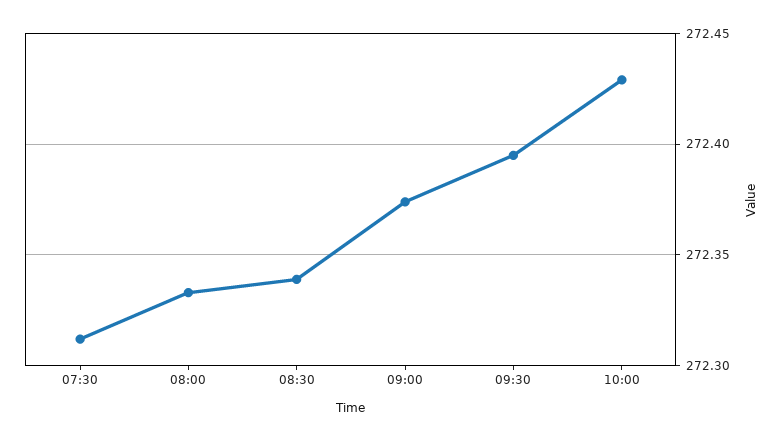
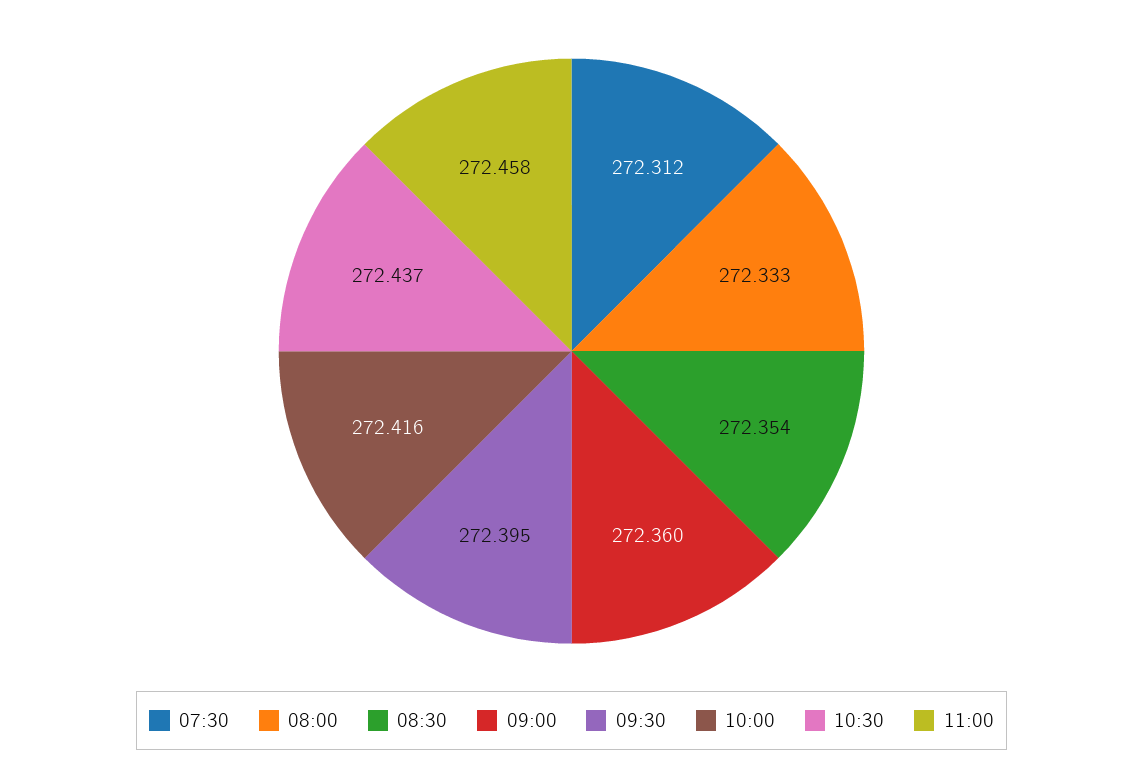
08:30: 272.34 -> 272.354
09:00: 272.375 -> 272.36
10:00: 272.43 -> 272.416
10:30: none -> 272.437
11:00: none -> 272.458

